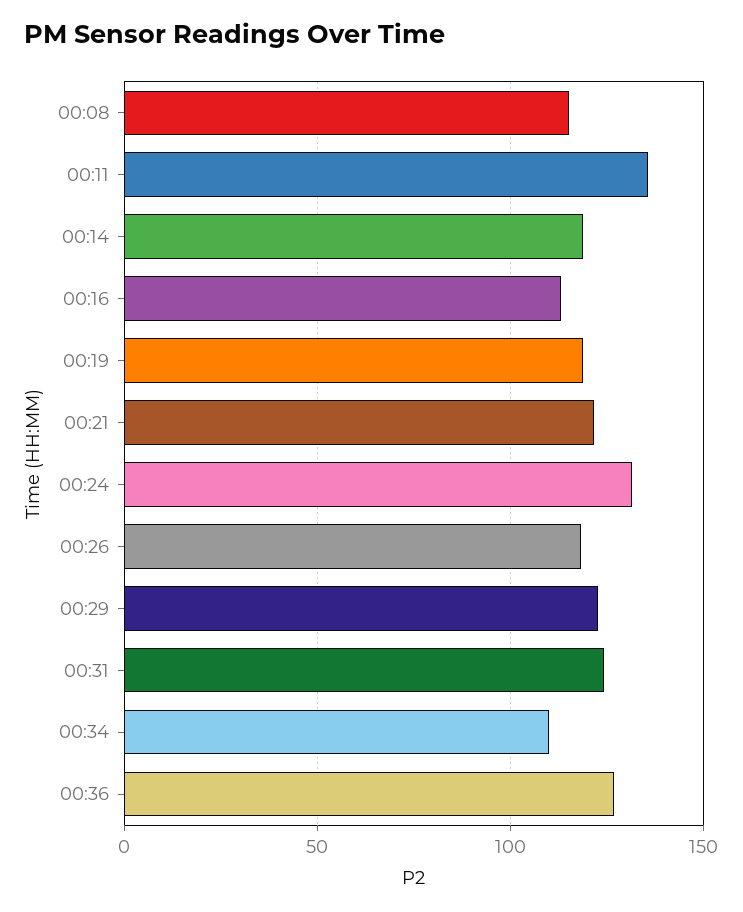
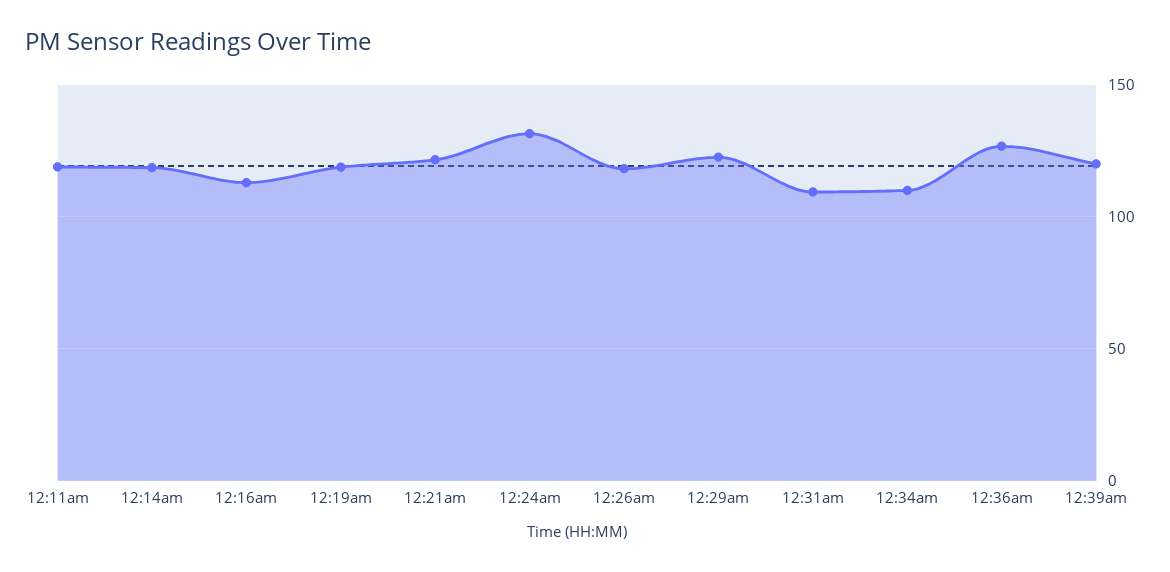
00:08: 115 -> none
00:11: 135 -> 120
00:31: 125 -> 110
12:39am: none -> 120

